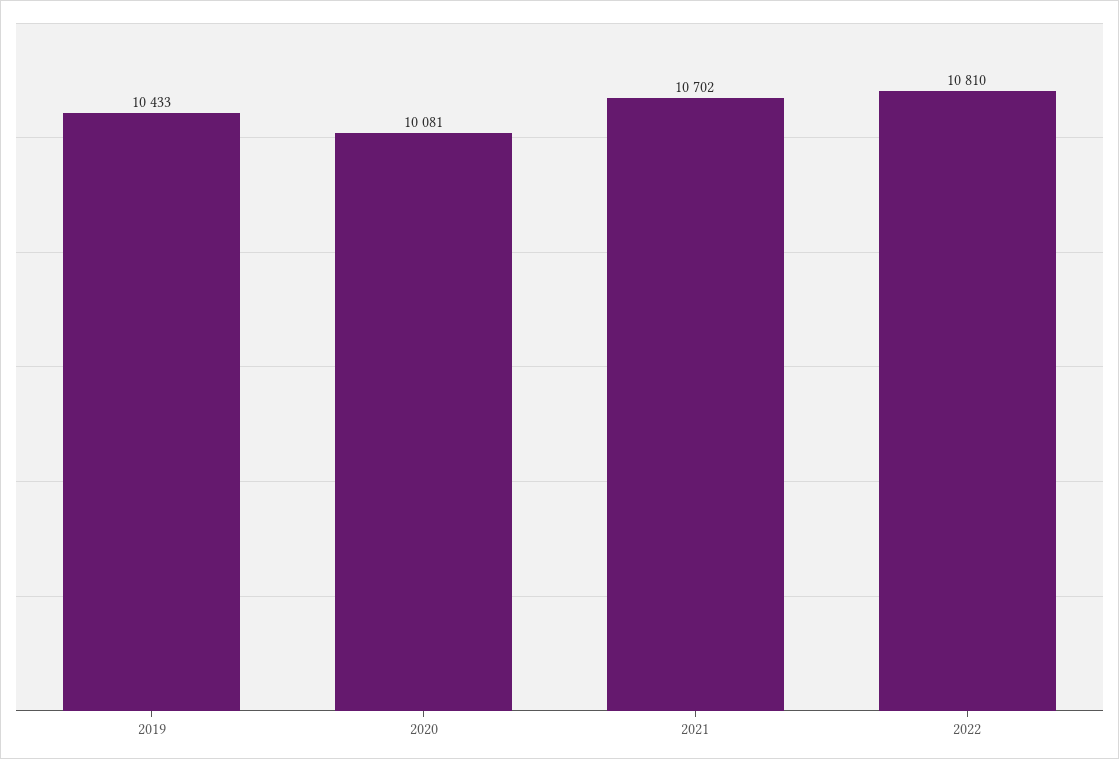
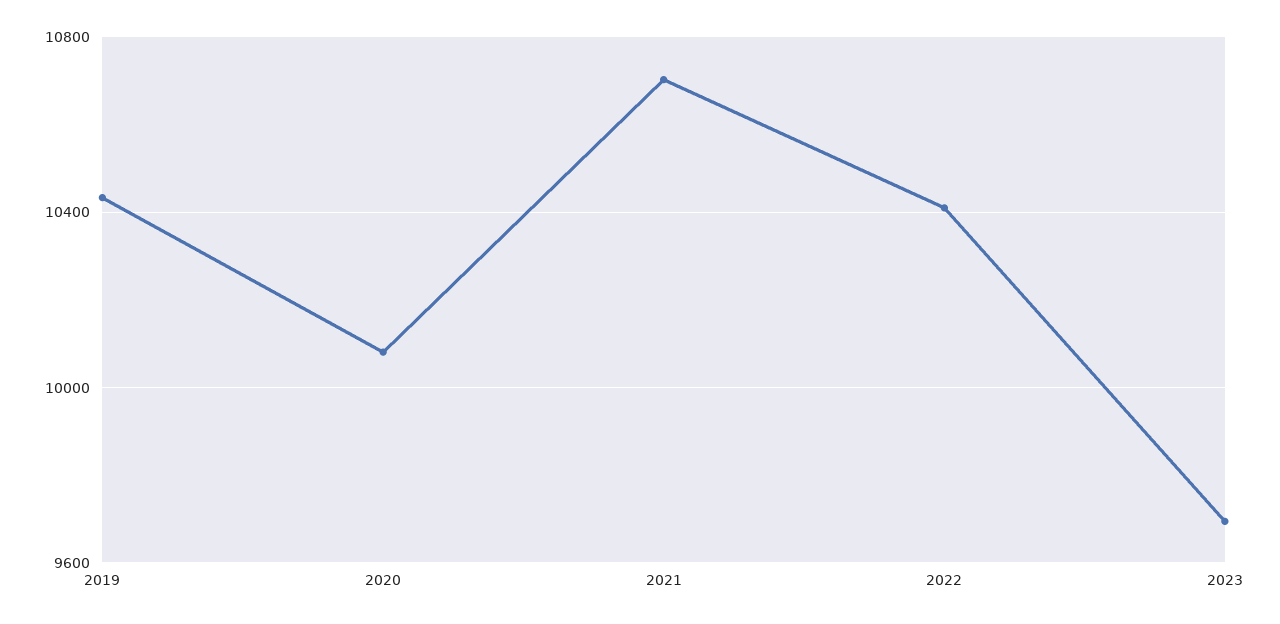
2022: 10810 -> 10400
2023: none -> 9700

